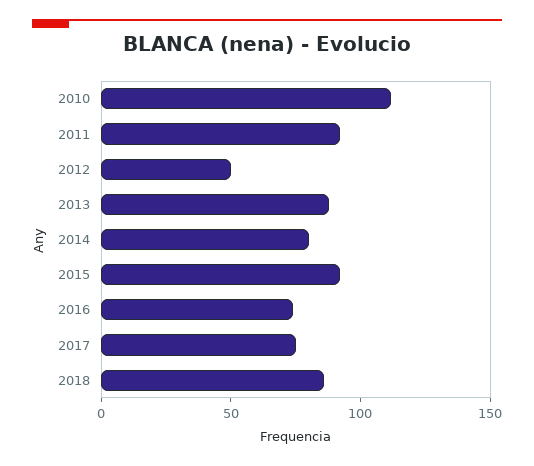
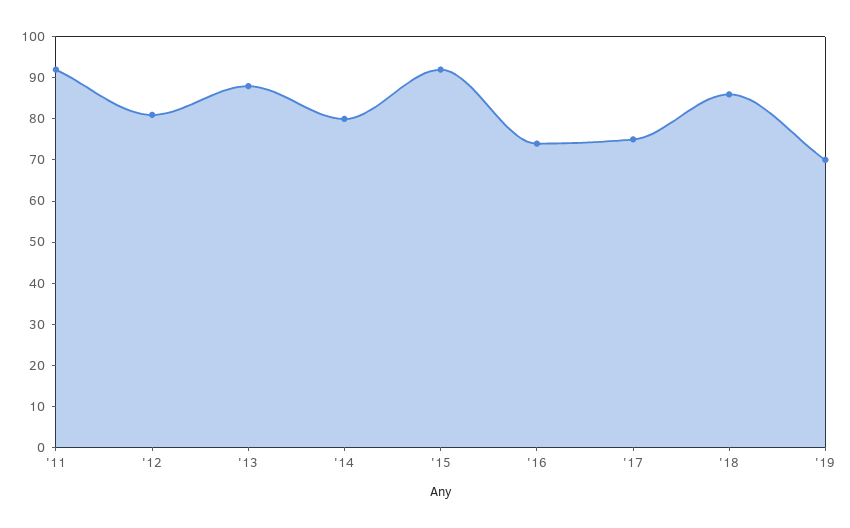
2010: 110 -> none
2012: 50 -> 80
'19: none -> 70

